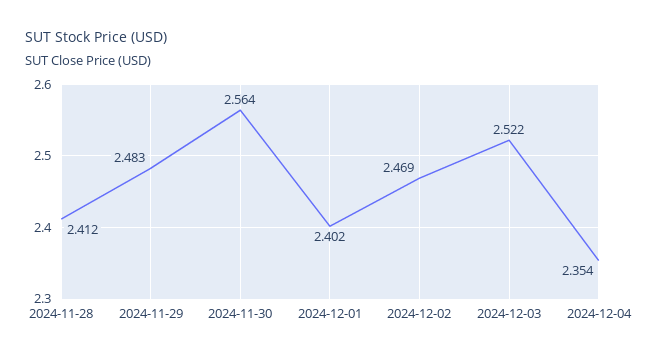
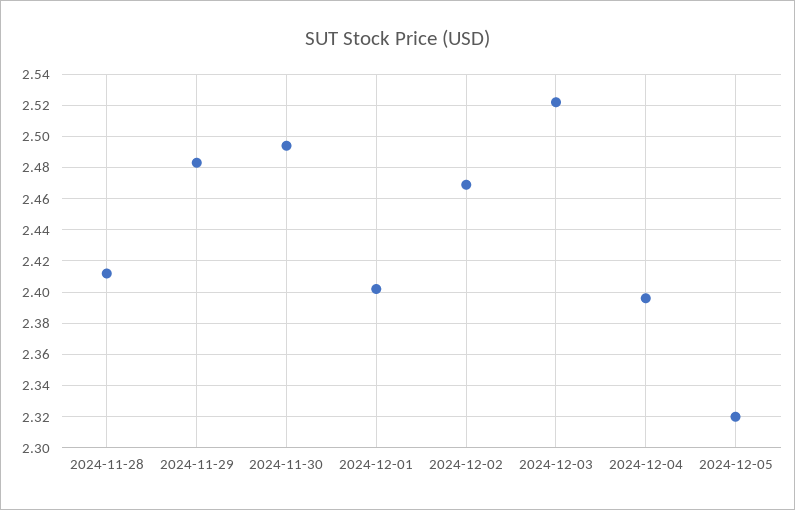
2024-11-30: 2.564 -> 2.495
2024-12-04: 2.354 -> 2.395
2024-12-05: none -> 2.32

